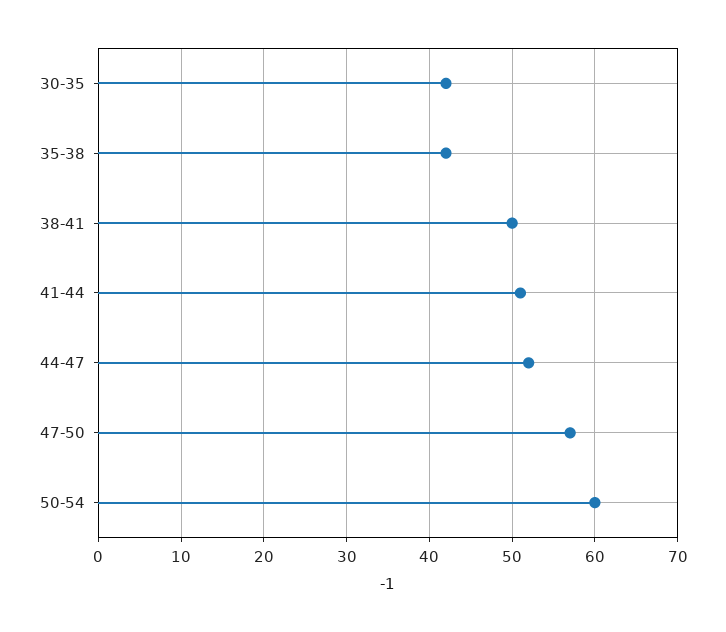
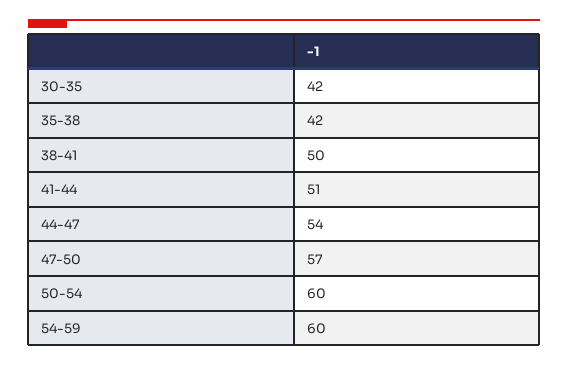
44-47: 52 -> 54
54-59: none -> 60

